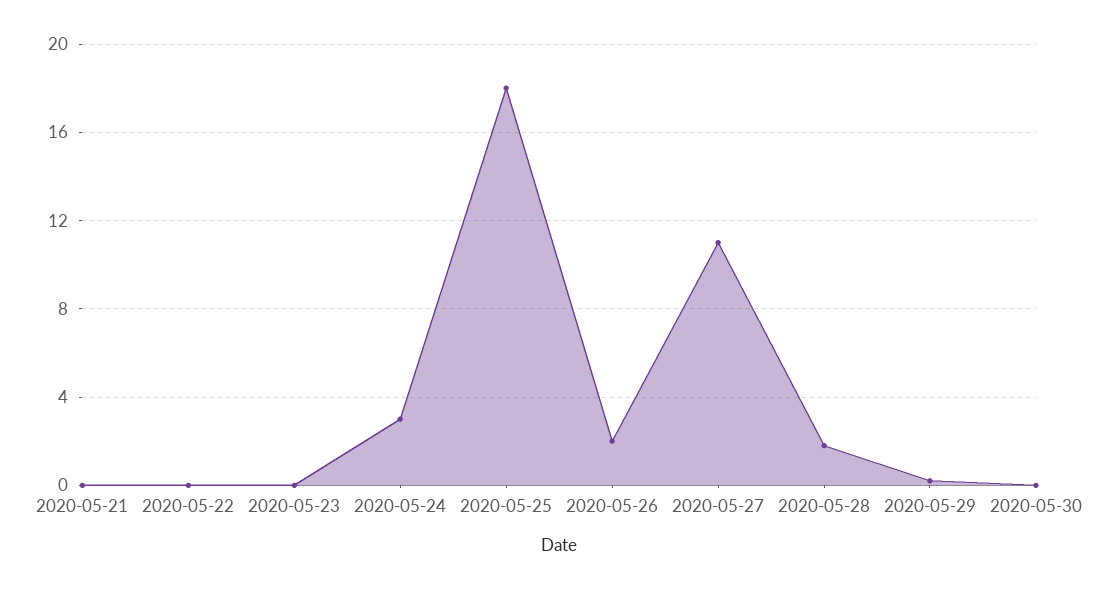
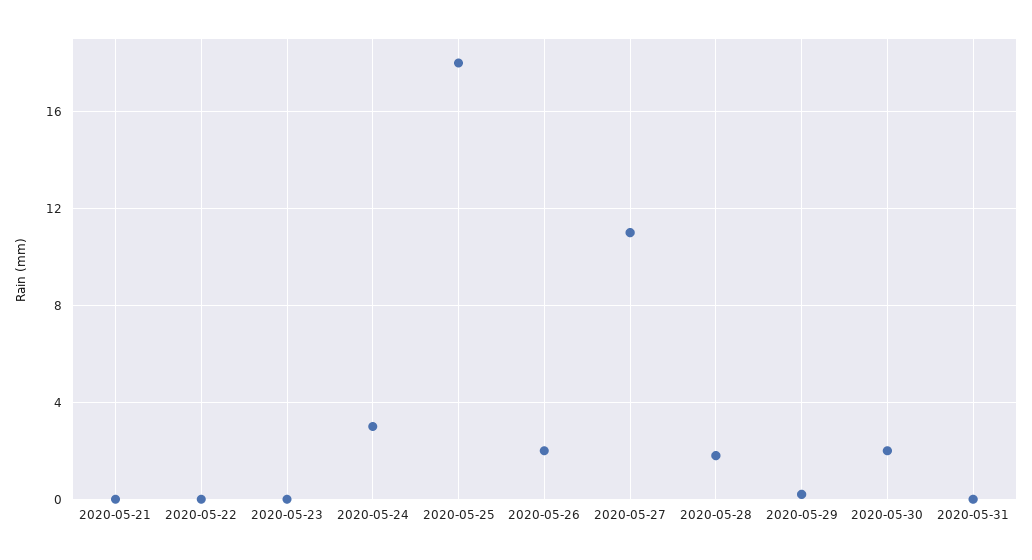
2020-05-30: 0 -> 2
2020-05-31: none -> 0

